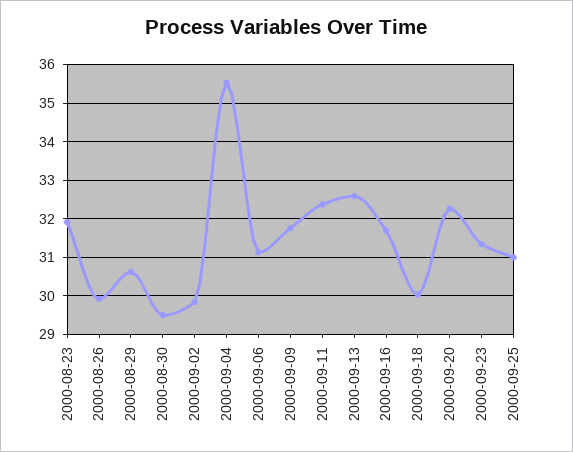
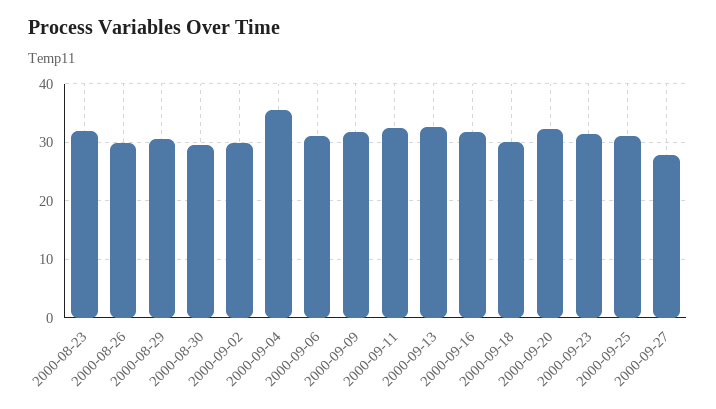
2000-09-27: none -> 28

